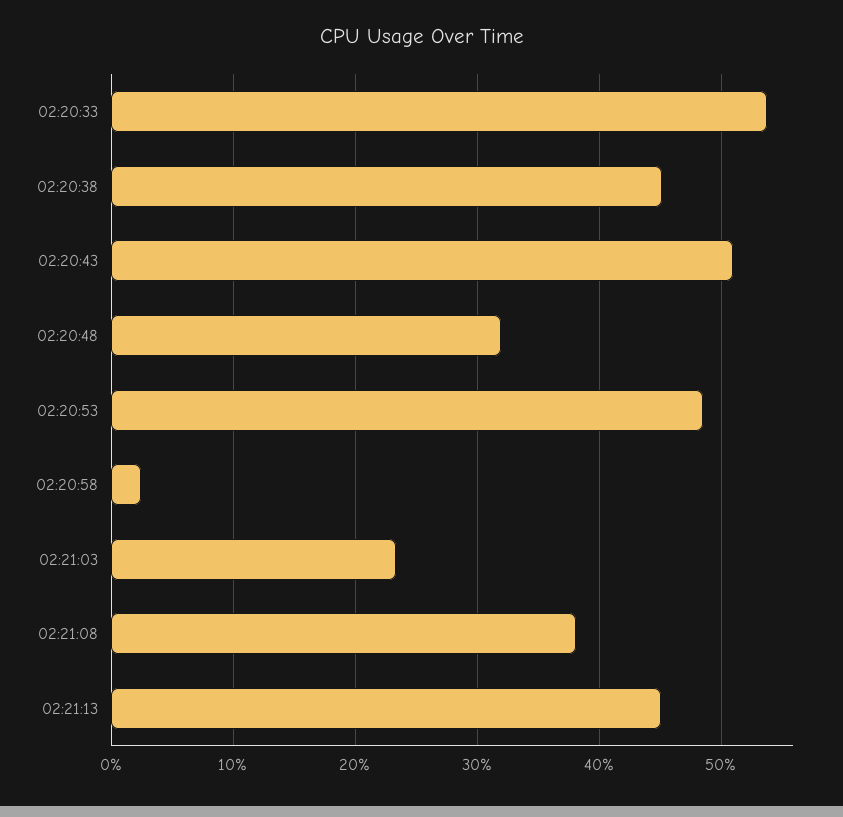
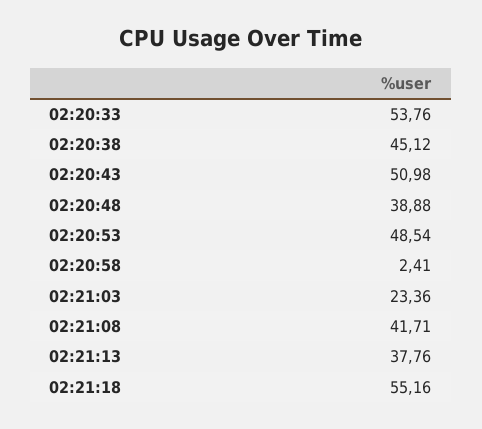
02:20:48: 32 -> 38.88
02:21:08: 38 -> 41.71
02:21:13: 45 -> 37.76
02:21:18: none -> 55.16

